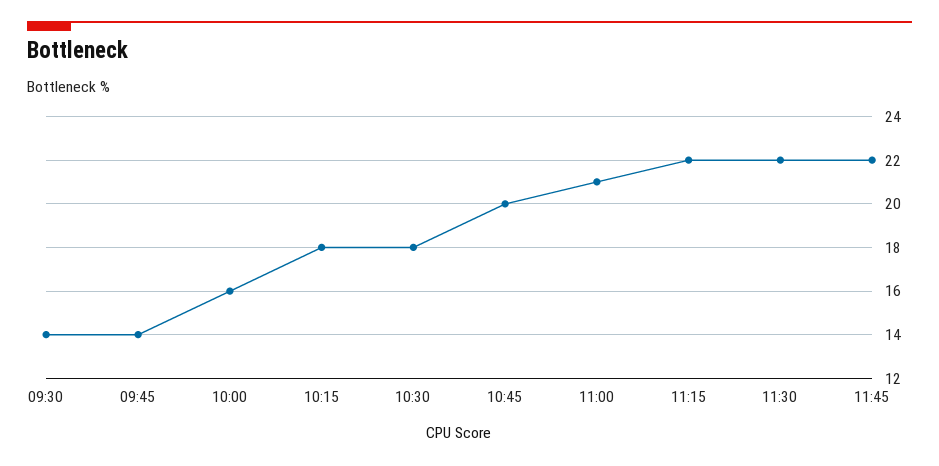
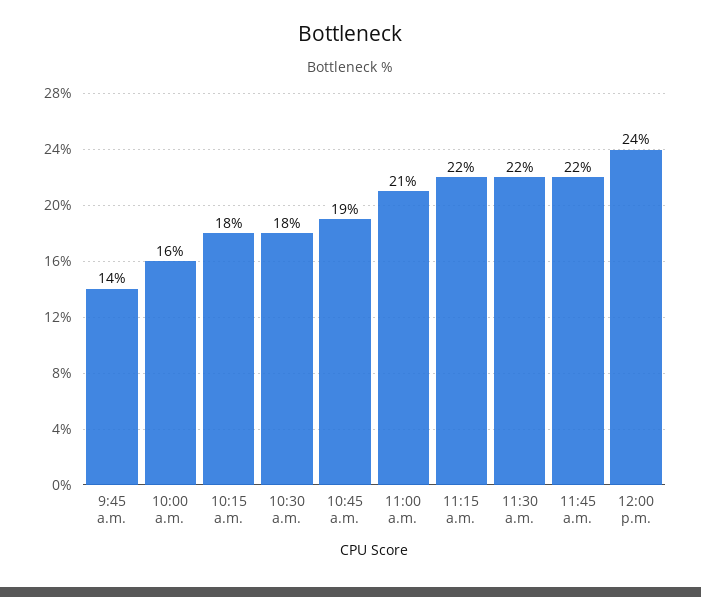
09:30: 14 -> none
10:45: 20 -> 19
12:00 p.m.: none -> 24

